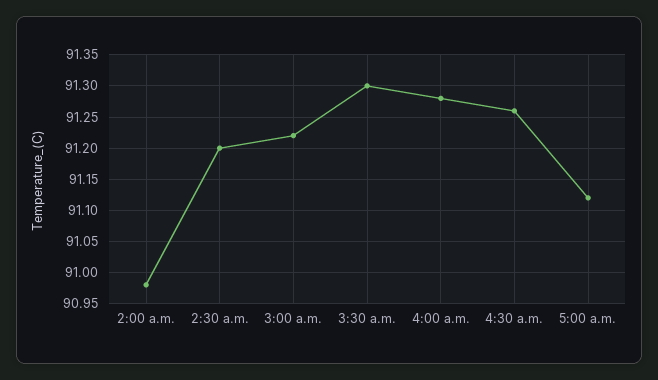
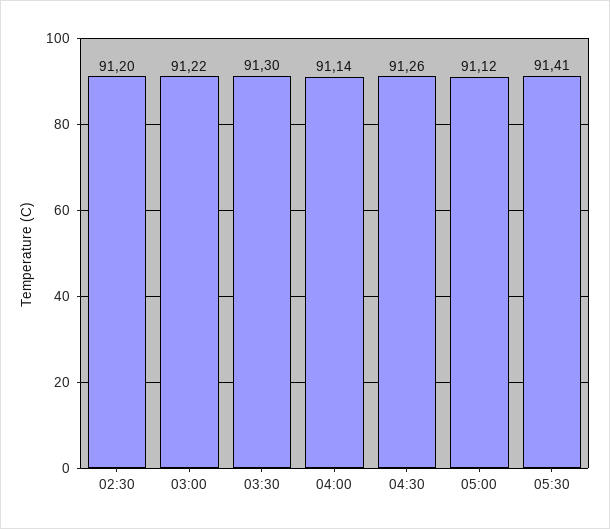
2:00 a.m.: 90.98 -> none
4:00 a.m.: 91.28 -> 91.14
05:30: none -> 91.41

